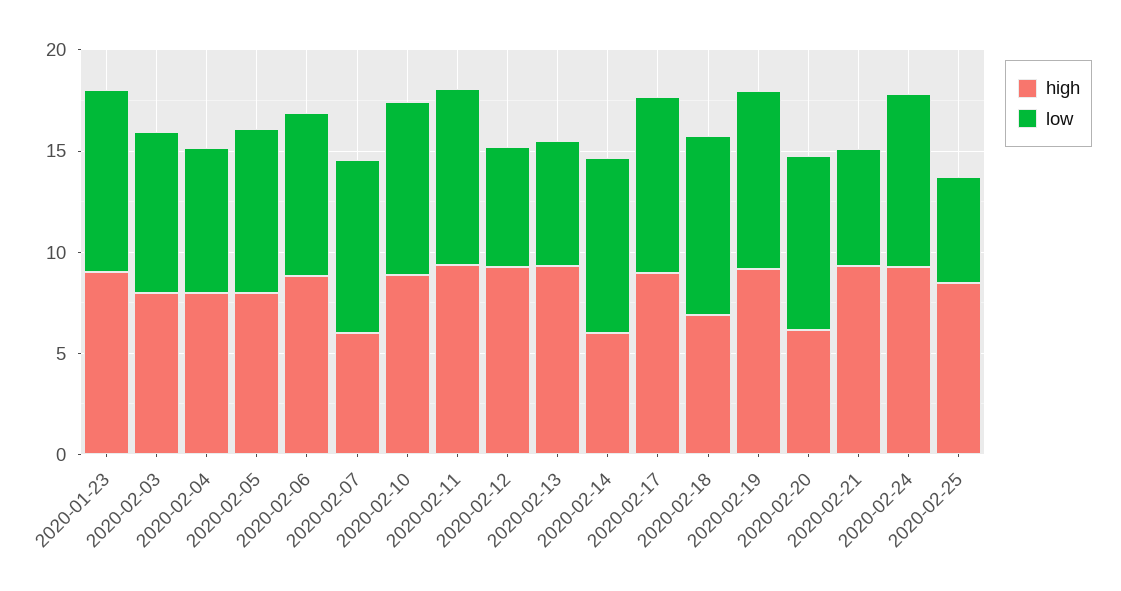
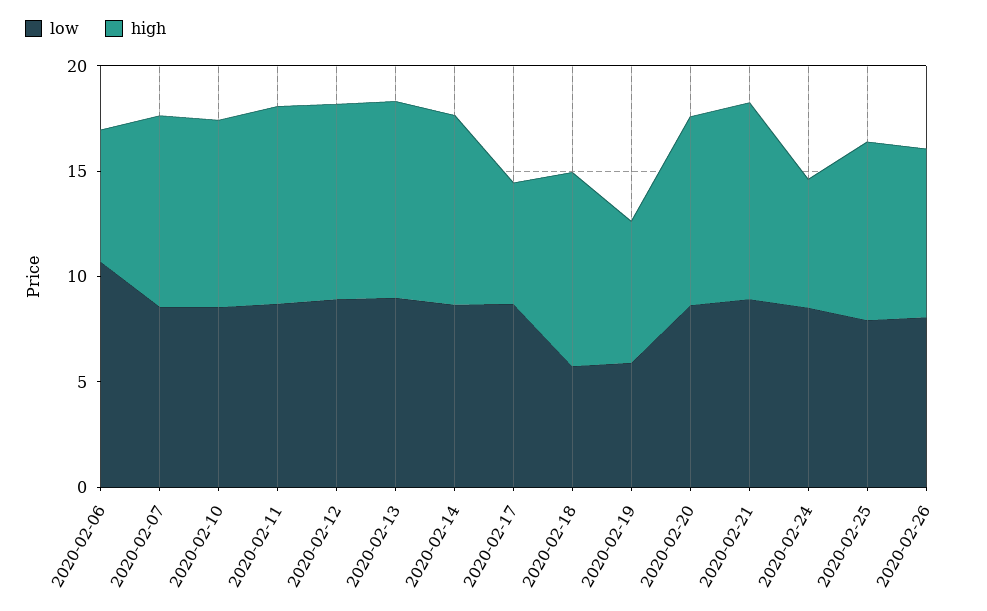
high, 2020-01-23: 9 -> none
low, 2020-01-23: 9 -> none
high, 2020-02-03: 8 -> none
low, 2020-02-03: 8 -> none
high, 2020-02-04: 8 -> none
low, 2020-02-04: 7 -> none
high, 2020-02-05: 8 -> none
low, 2020-02-05: 8 -> none
high, 2020-02-06: 9 -> 6
low, 2020-02-06: 8 -> 11
high, 2020-02-07: 6 -> 9
low, 2020-02-12: 6 -> 9
low, 2020-02-13: 6 -> 9
high, 2020-02-14: 6 -> 9
high, 2020-02-17: 9 -> 6
high, 2020-02-18: 7 -> 9
low, 2020-02-18: 9 -> 6
high, 2020-02-19: 9 -> 7
low, 2020-02-19: 9 -> 6
high, 2020-02-20: 6 -> 9
low, 2020-02-21: 6 -> 9
high, 2020-02-24: 9 -> 6
low, 2020-02-25: 5 -> 8
low, 2020-02-26: none -> 8
high, 2020-02-26: none -> 8

